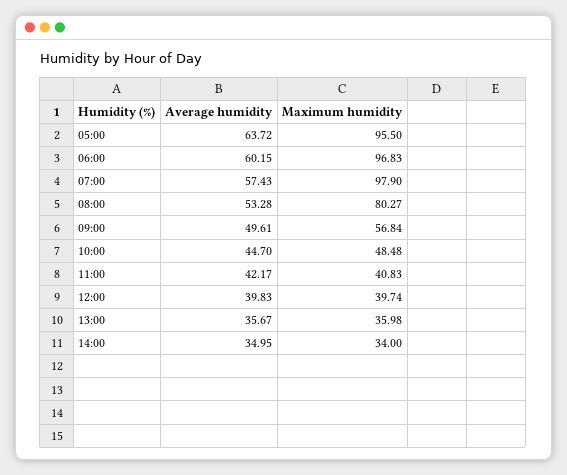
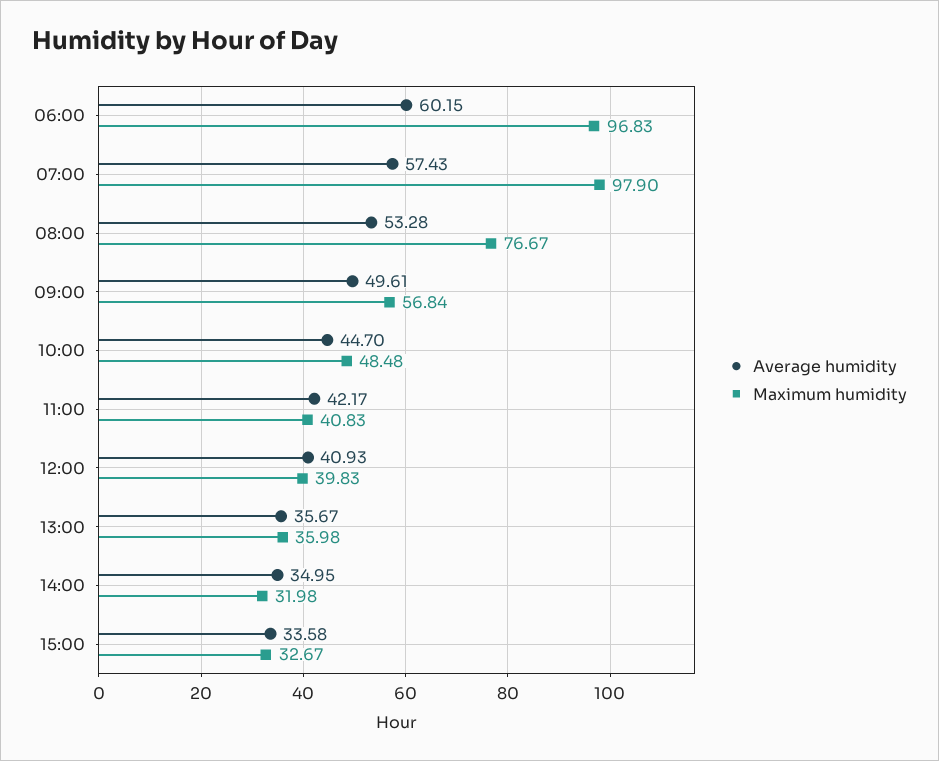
Average humidity, 05:00: 63.72 -> none
Maximum humidity, 05:00: 95.5 -> none
Maximum humidity, 08:00: 80.27 -> 76.67
Average humidity, 12:00: 39.83 -> 40.93
Maximum humidity, 12:00: 39.74 -> 39.83
Maximum humidity, 14:00: 34 -> 31.98
Average humidity, 15:00: none -> 33.58
Maximum humidity, 15:00: none -> 32.67

